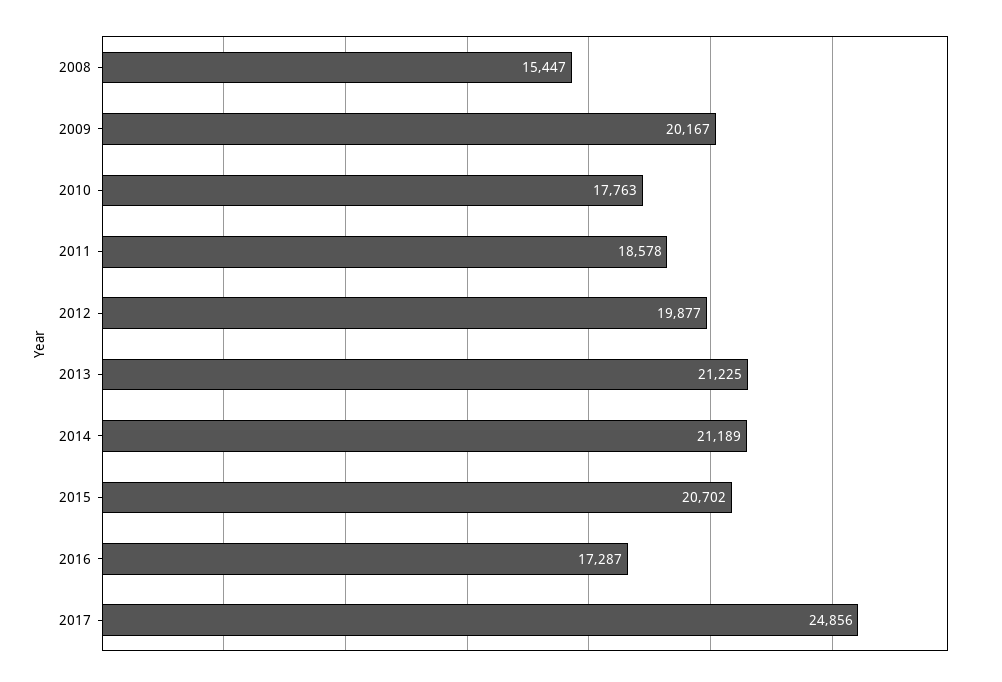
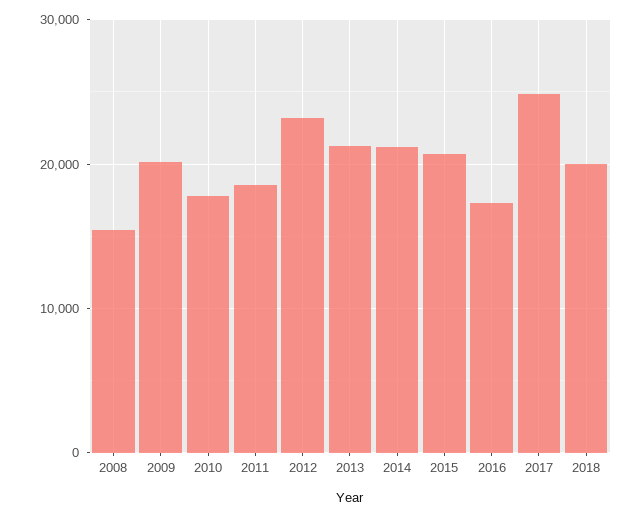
2012: 19877 -> 23000
2018: none -> 20000

